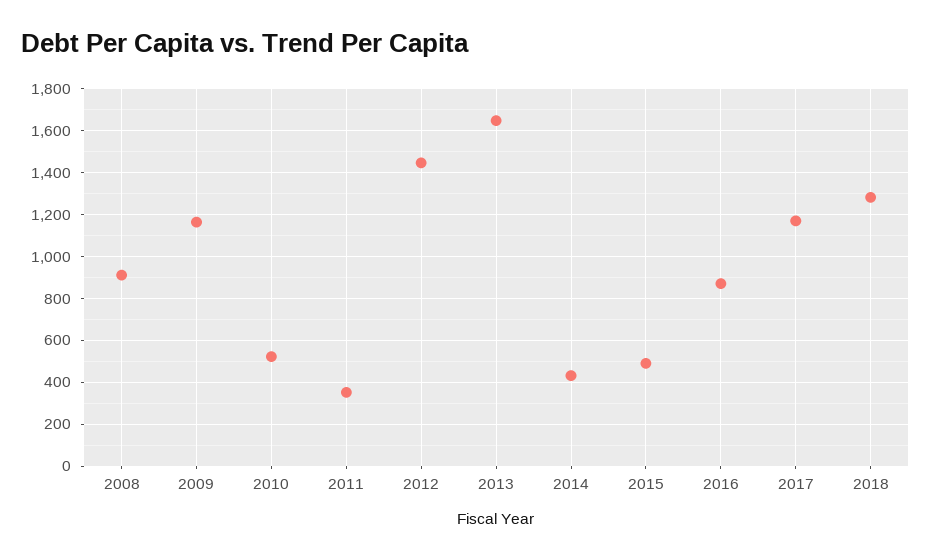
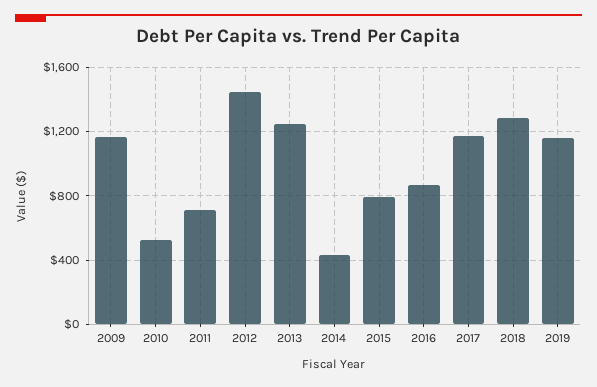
2008: 900 -> none
2011: 350 -> 700
2013: 1650 -> 1250
2015: 500 -> 800
2019: none -> 1150

